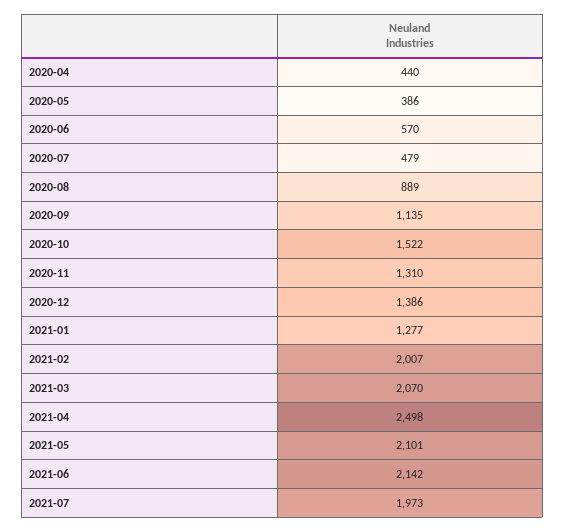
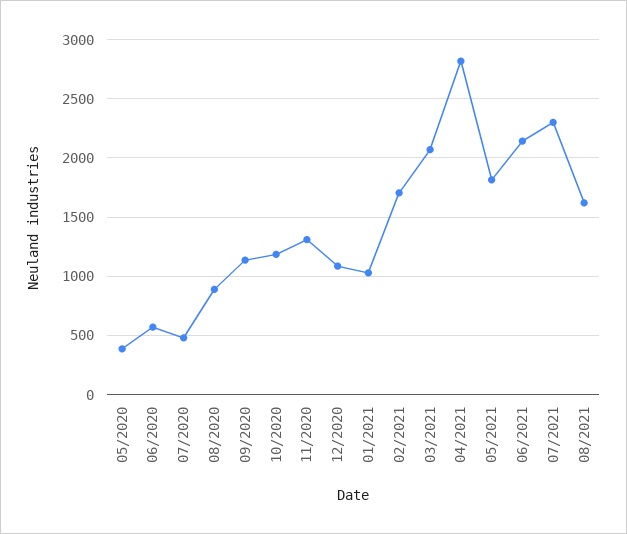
2020-04: 440 -> none
2020-10: 1522 -> 1200
2020-12: 1386 -> 1100
2021-01: 1277 -> 1000
2021-02: 2007 -> 1700
2021-04: 2498 -> 2800
2021-05: 2101 -> 1800
2021-07: 1973 -> 2300
08/2021: none -> 1600

